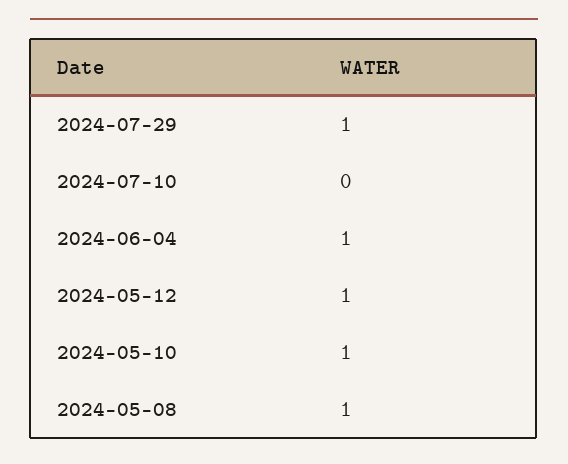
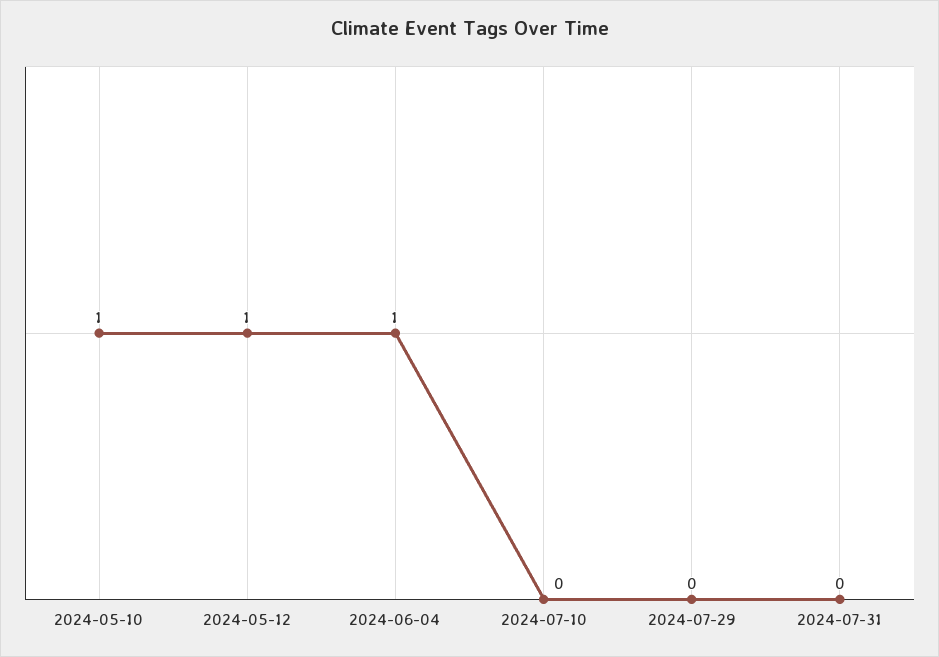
2024-07-29: 1 -> 0
2024-05-08: 1 -> none
2024-07-31: none -> 0

